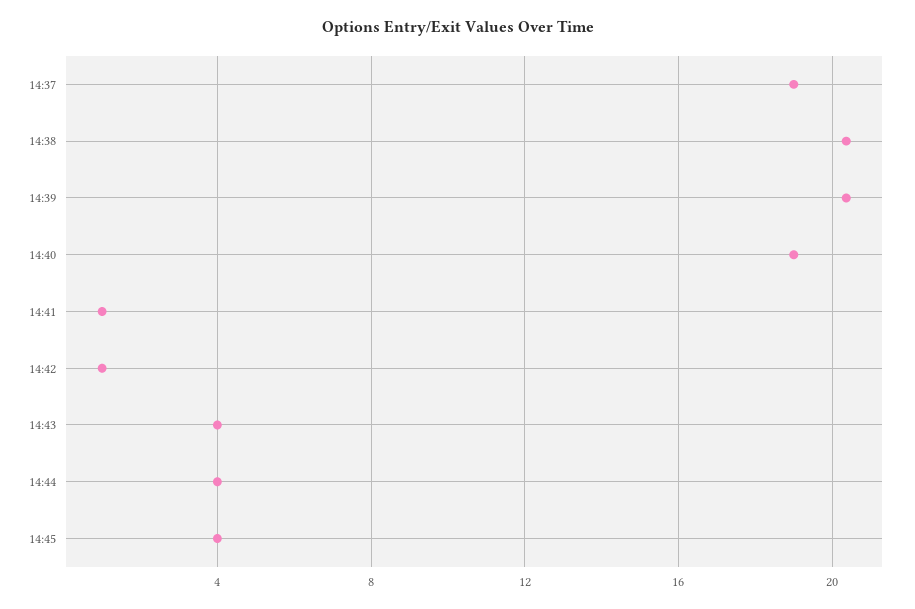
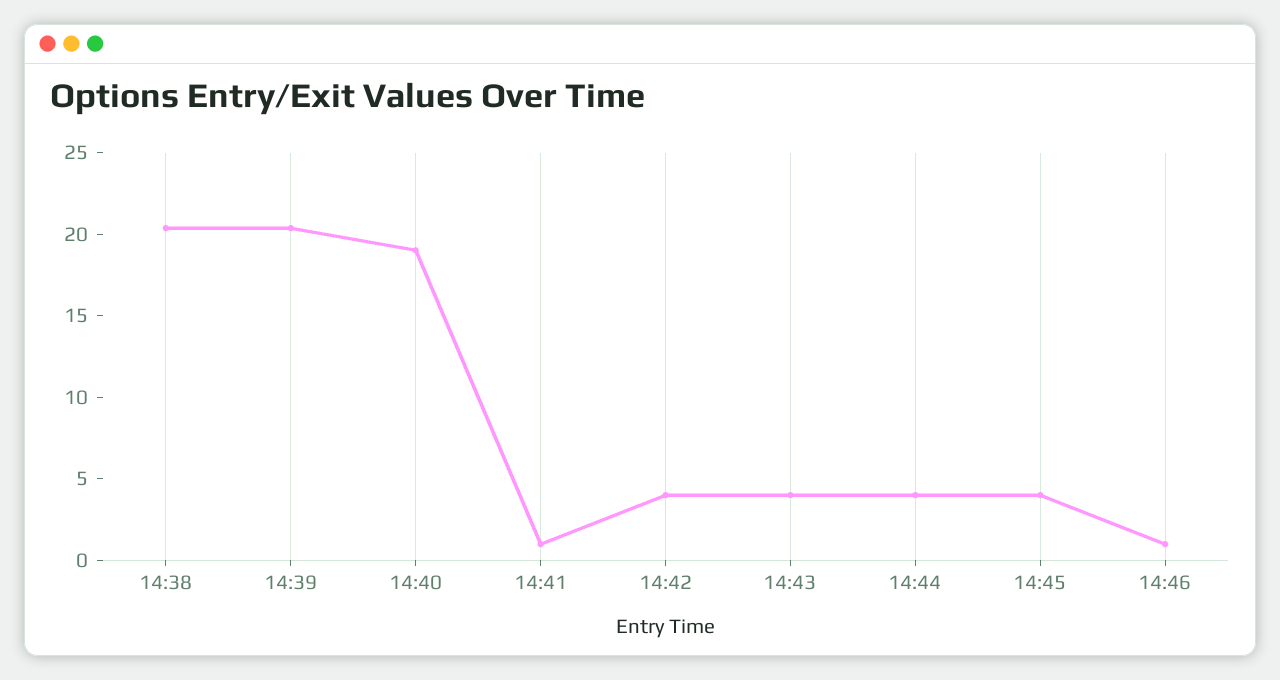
14:37: 19 -> none
14:42: 1 -> 4
14:46: none -> 1

